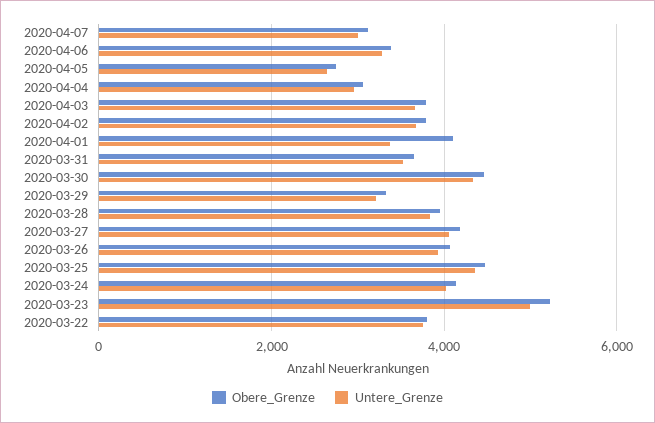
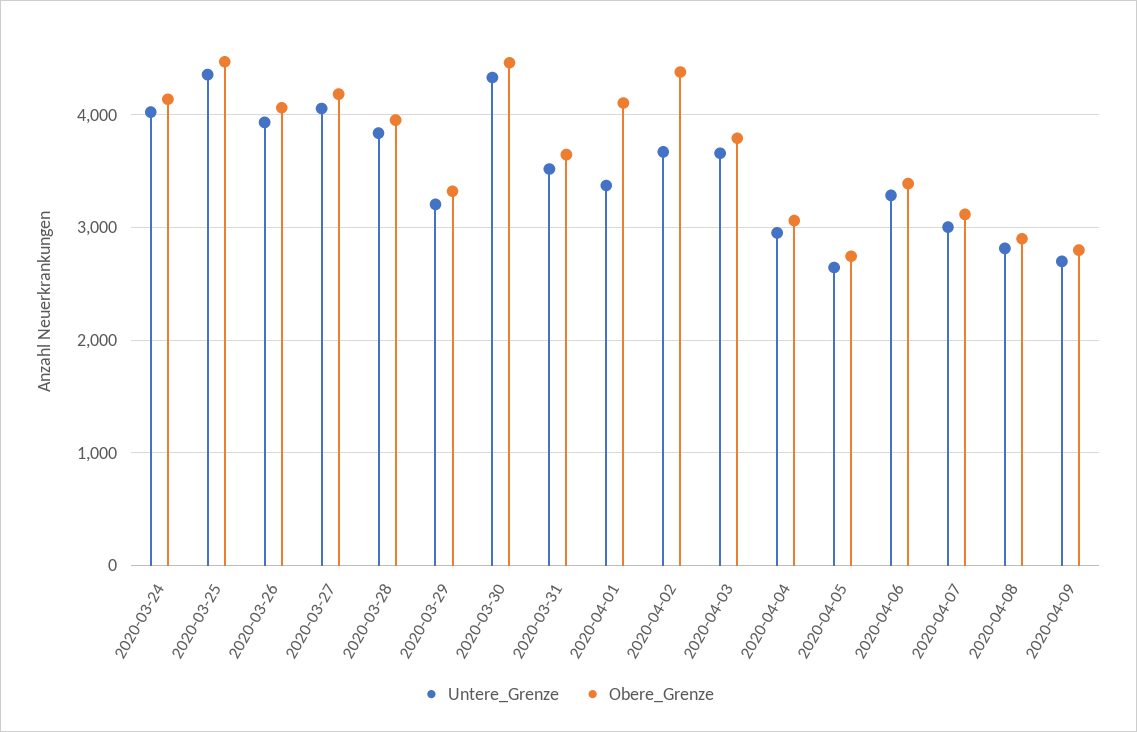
Obere_Grenze, 2020-04-02: 3800 -> 4400
Obere_Grenze, 2020-03-23: 5200 -> none
Untere_Grenze, 2020-03-23: 5000 -> none
Obere_Grenze, 2020-03-22: 3800 -> none
Untere_Grenze, 2020-03-22: 3800 -> none
Untere_Grenze, 2020-04-08: none -> 2800
Obere_Grenze, 2020-04-08: none -> 2900
Untere_Grenze, 2020-04-09: none -> 2700
Obere_Grenze, 2020-04-09: none -> 2800

